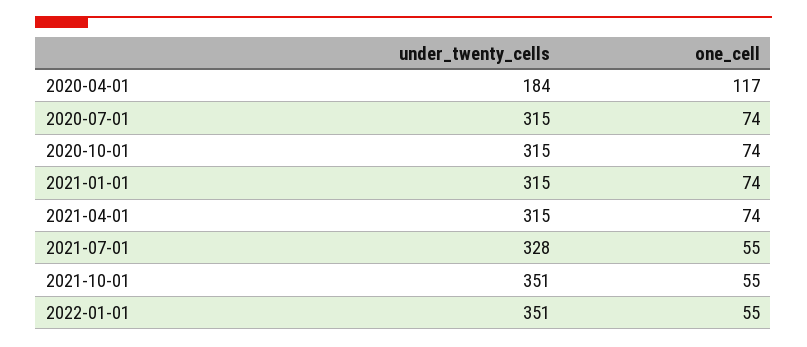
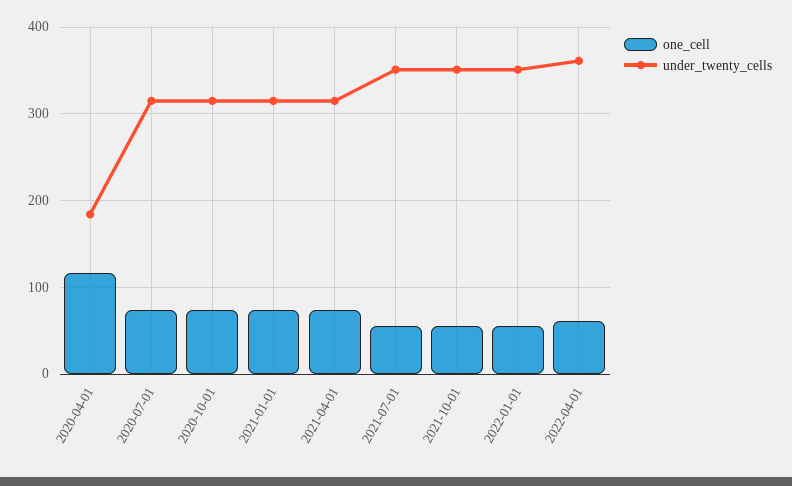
under_twenty_cells, 2021-07-01: 328 -> 350
one_cell, 2022-04-01: none -> 60
under_twenty_cells, 2022-04-01: none -> 360

